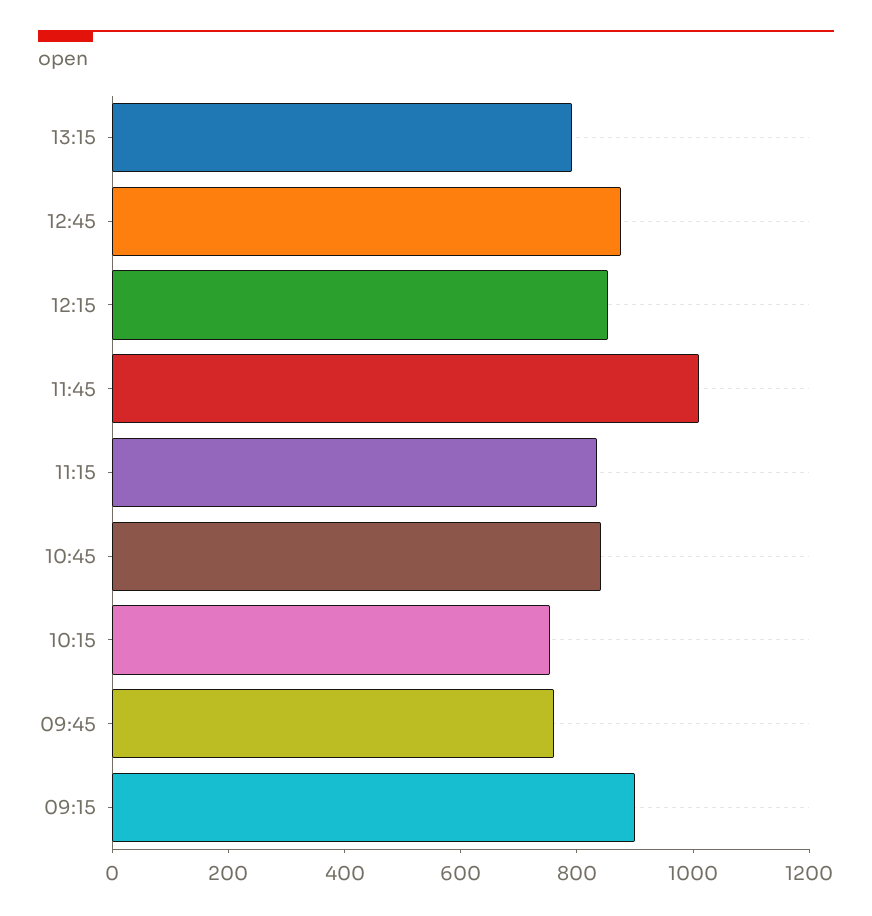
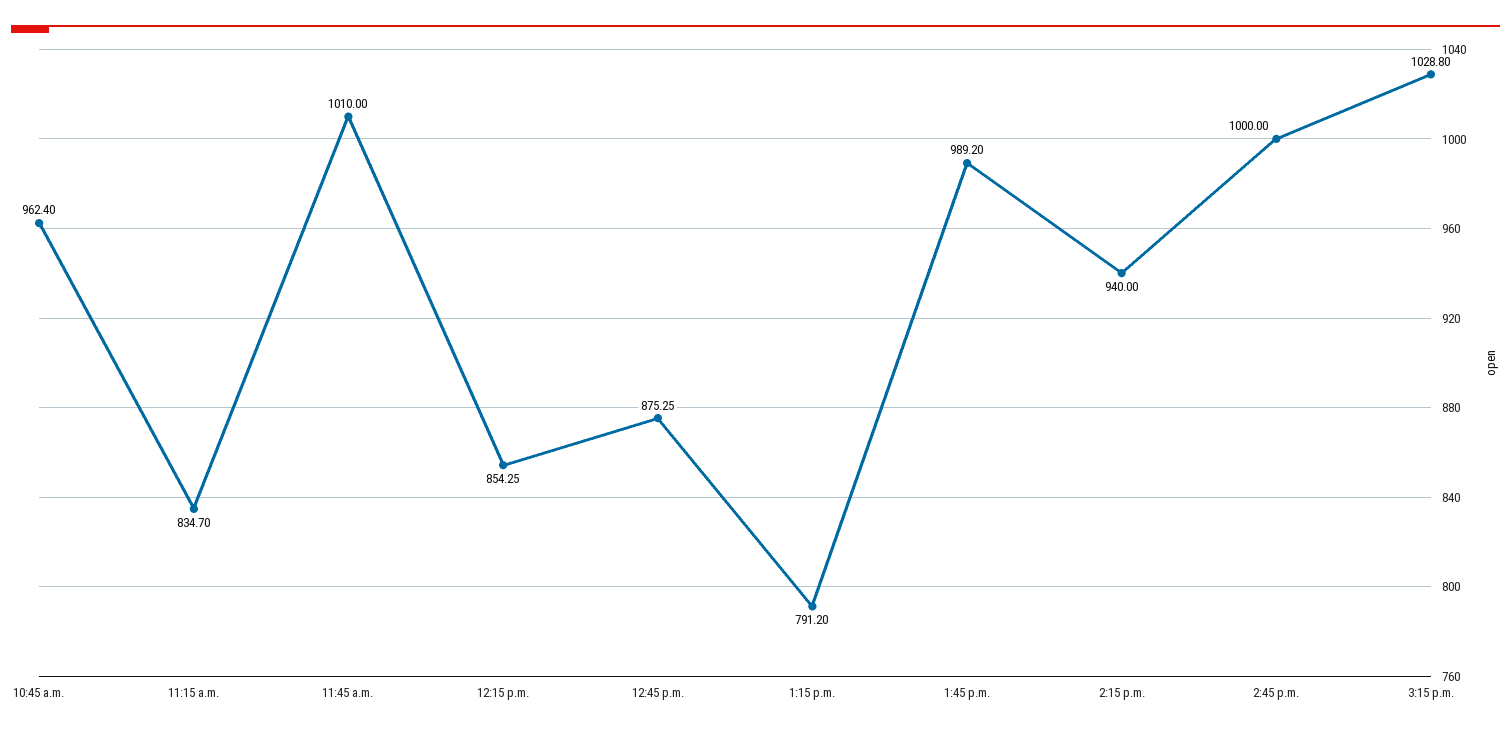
10:45: 850 -> 962.4
10:15: 750 -> none
09:45: 750 -> none
09:15: 900 -> none
1:45 p.m.: none -> 989.2
2:15 p.m.: none -> 940
2:45 p.m.: none -> 1000
3:15 p.m.: none -> 1028.8

